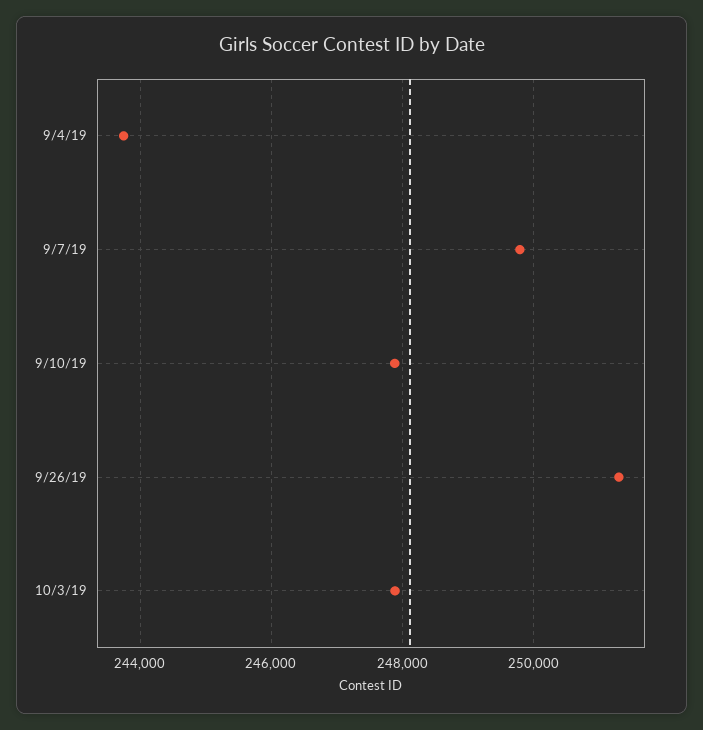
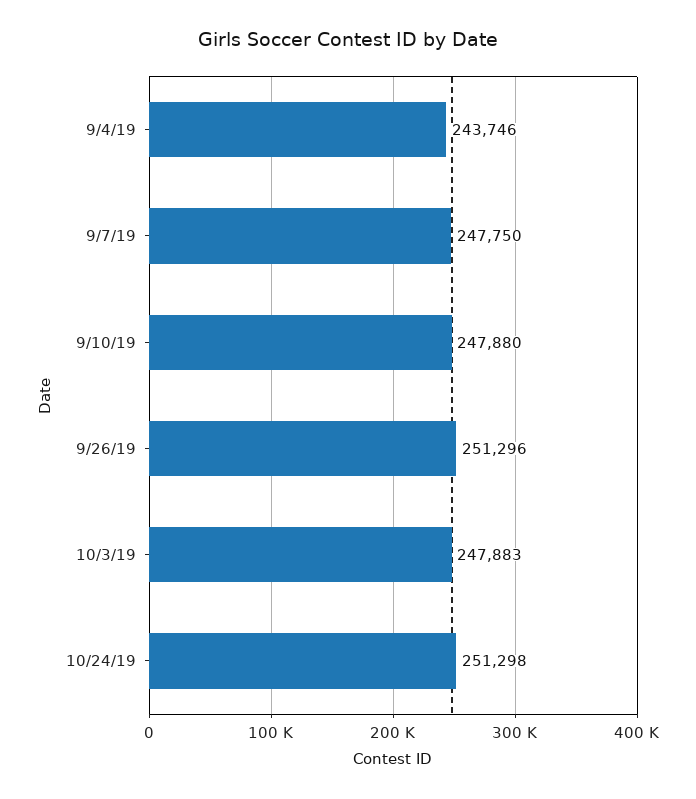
9/7/19: 249800 -> 247750
10/24/19: none -> 251298

